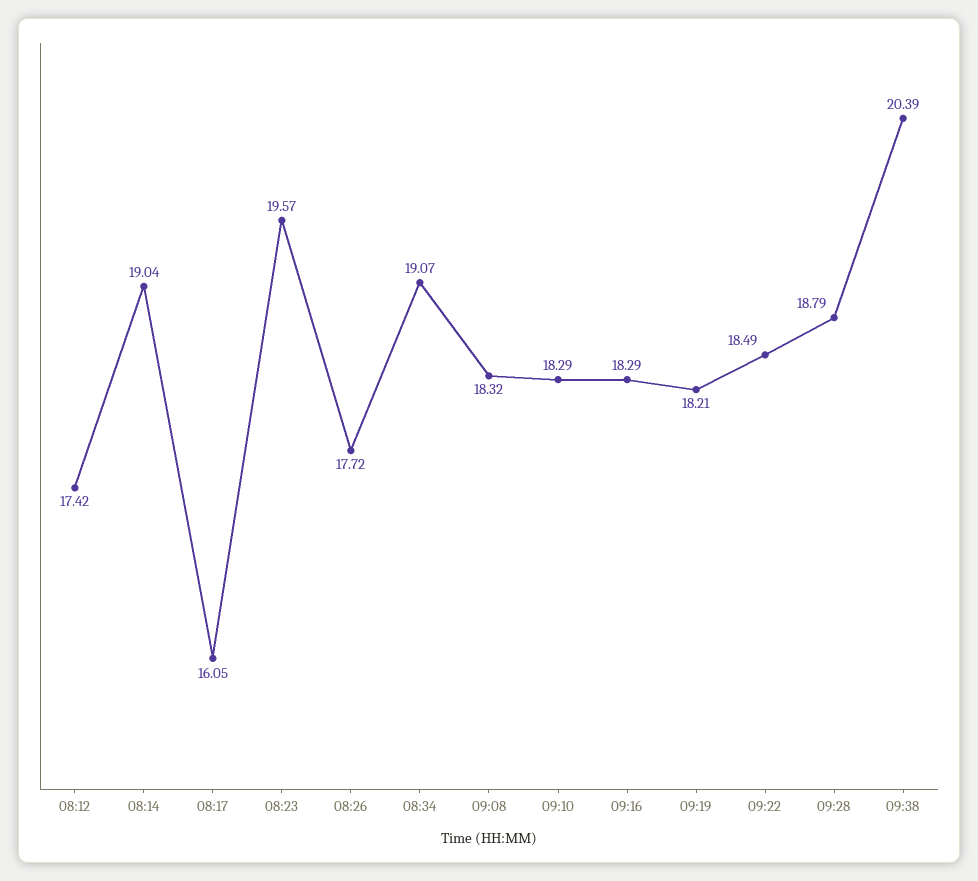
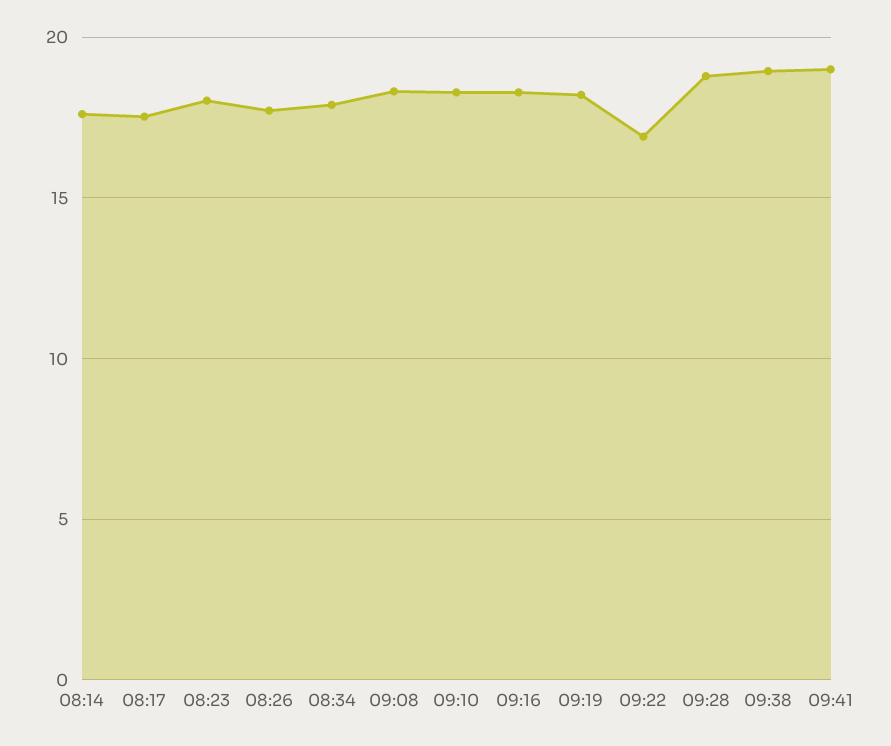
08:12: 17.42 -> none
08:14: 19.04 -> 17.5
08:17: 16.05 -> 17.5
08:23: 19.57 -> 18
08:34: 19.07 -> 18
09:22: 18.49 -> 17
09:38: 20.39 -> 19
09:41: none -> 19

